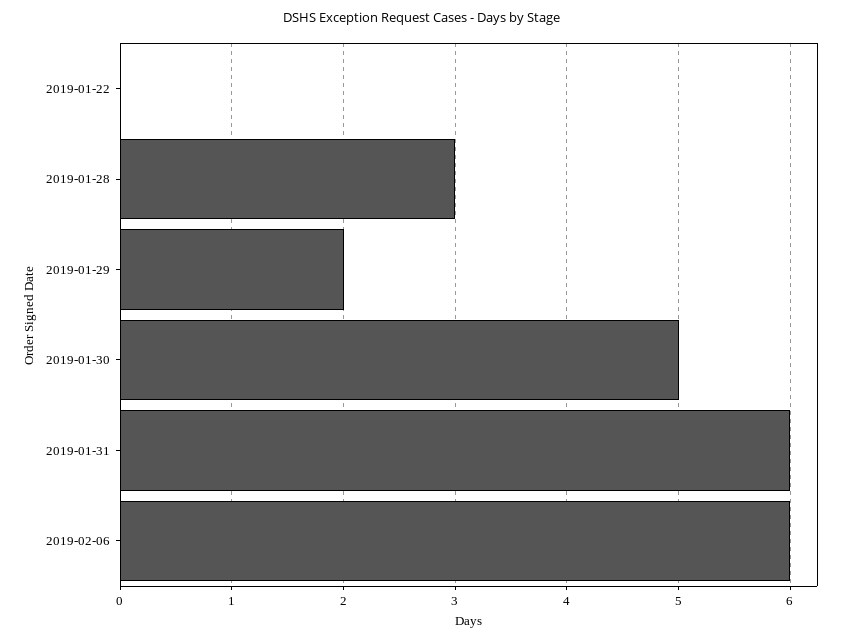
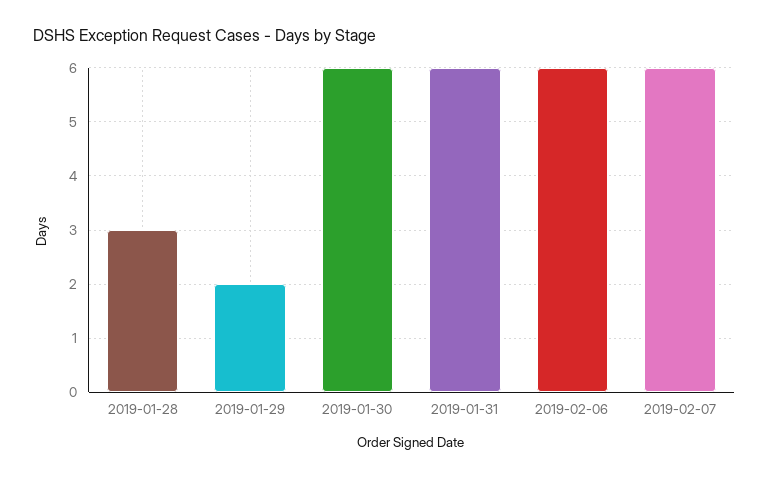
2019-01-22: 0 -> none
2019-01-30: 5 -> 6
2019-02-07: none -> 6

